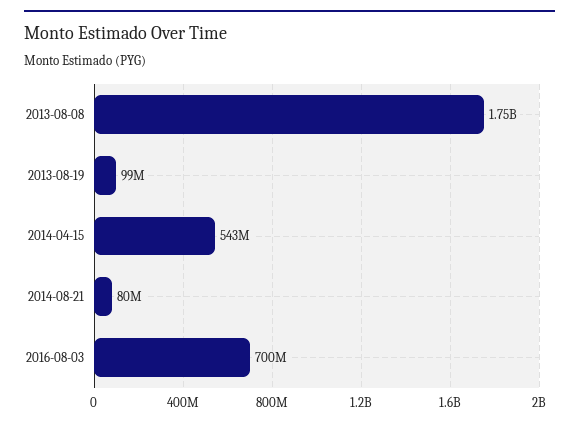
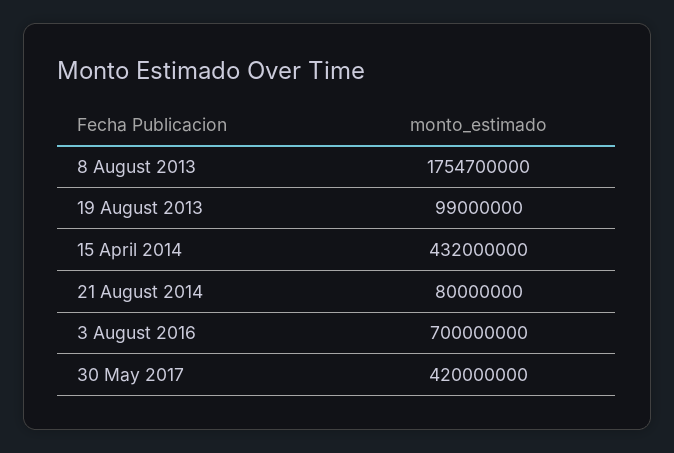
2014-04-15: 543000000 -> 432000000
30 May 2017: none -> 420000000

